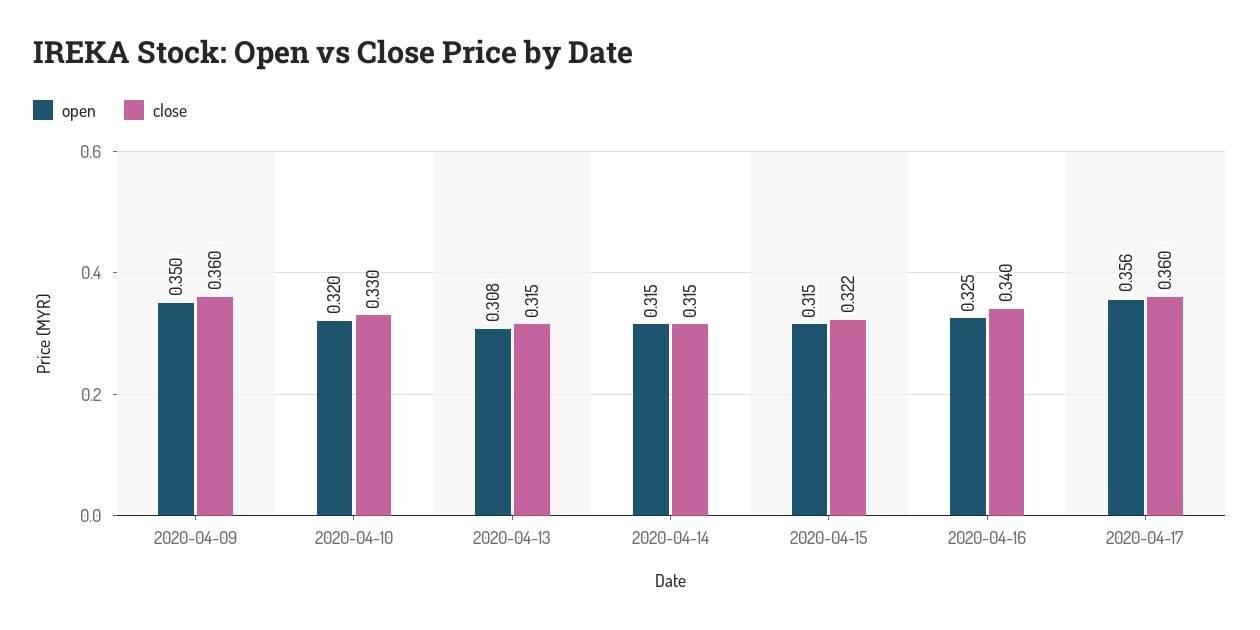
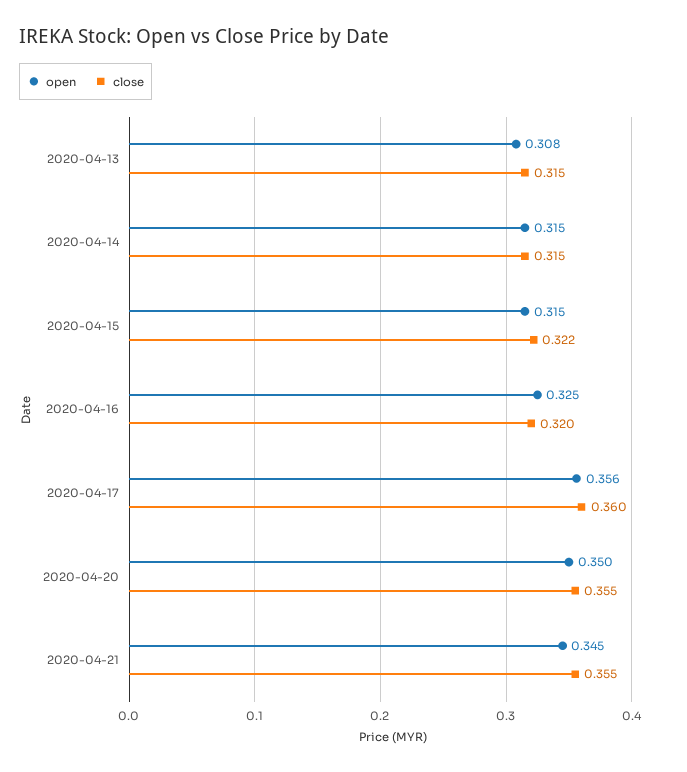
open, 2020-04-09: 0.35 -> none
close, 2020-04-09: 0.36 -> none
open, 2020-04-10: 0.32 -> none
close, 2020-04-10: 0.33 -> none
close, 2020-04-16: 0.34 -> 0.32
open, 2020-04-20: none -> 0.35
close, 2020-04-20: none -> 0.355
open, 2020-04-21: none -> 0.345
close, 2020-04-21: none -> 0.355

